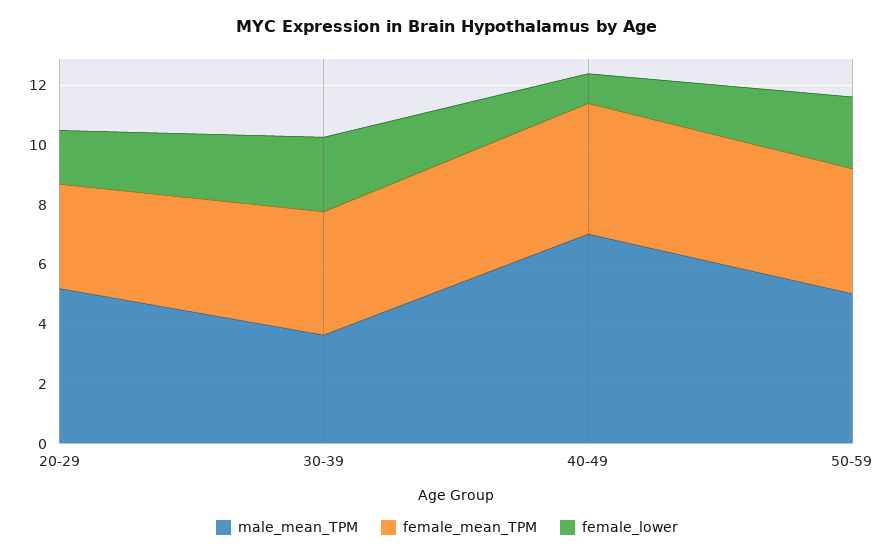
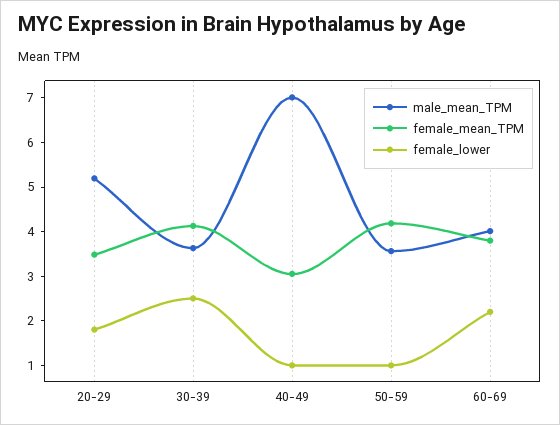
female_mean_TPM, 40-49: 4.5 -> 3
male_mean_TPM, 50-59: 5 -> 3.6
female_lower, 50-59: 2.5 -> 1
male_mean_TPM, 60-69: none -> 4
female_mean_TPM, 60-69: none -> 3.8
female_lower, 60-69: none -> 2.2

